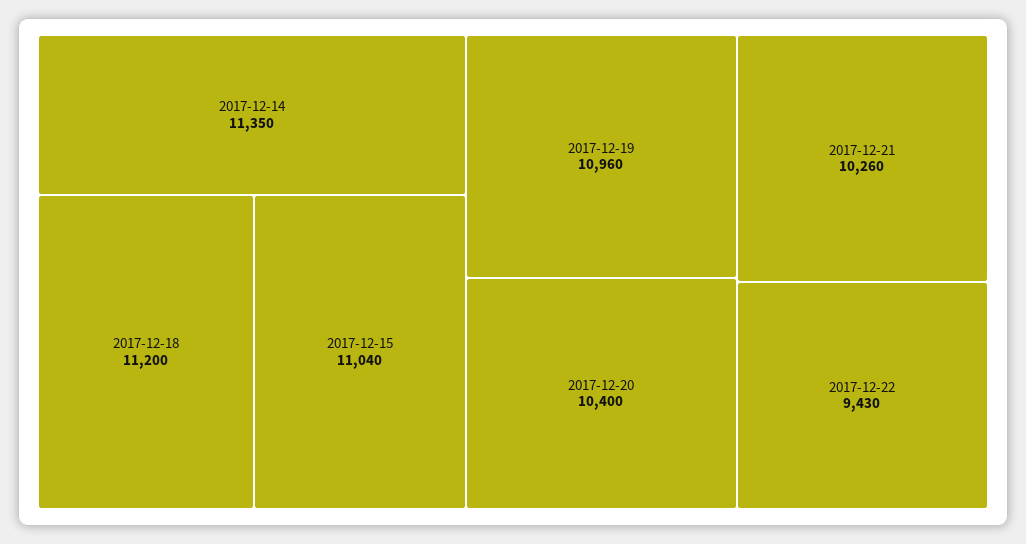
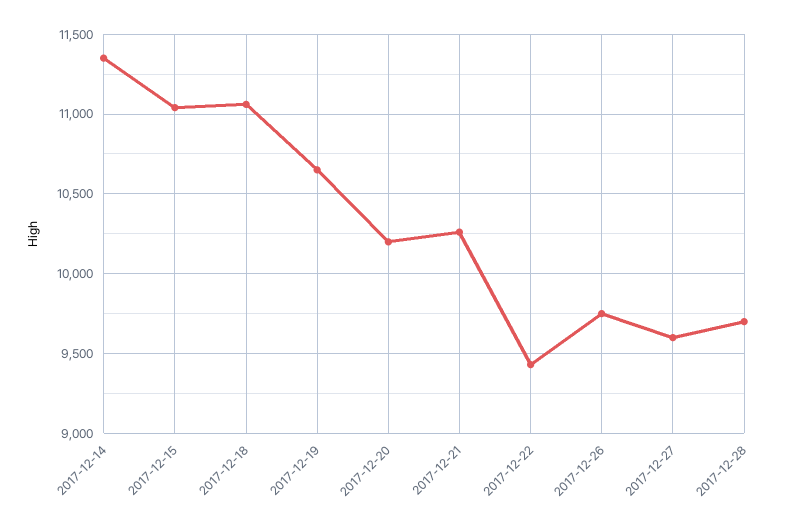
2017-12-18: 11200 -> 11050
2017-12-19: 10960 -> 10650
2017-12-20: 10400 -> 10200
2017-12-26: none -> 9750
2017-12-27: none -> 9600
2017-12-28: none -> 9700

